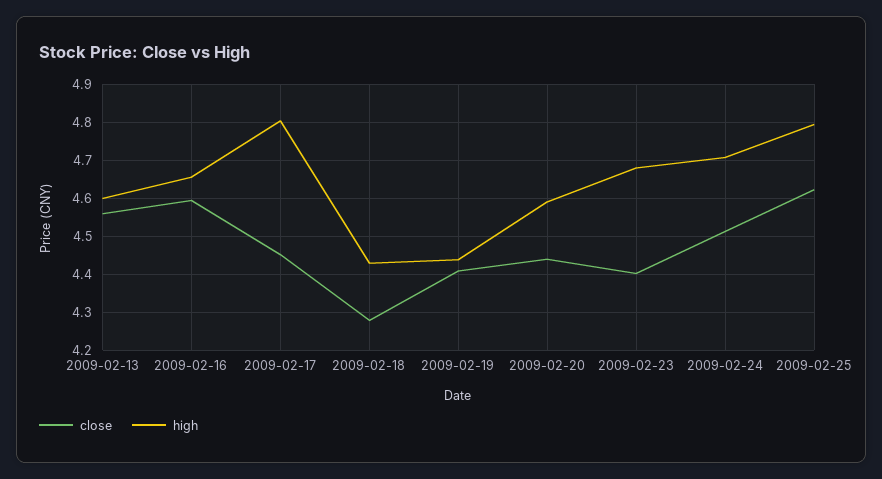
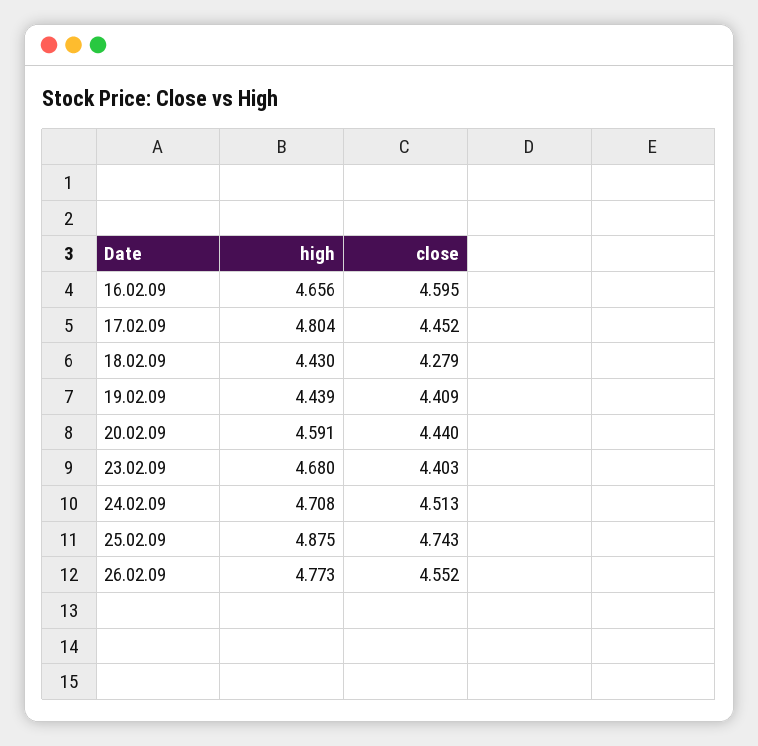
close, 2009-02-13: 4.56 -> none
high, 2009-02-13: 4.6 -> none
close, 2009-02-25: 4.62 -> 4.743
high, 2009-02-25: 4.8 -> 4.875
high, 26.02.09: none -> 4.773
close, 26.02.09: none -> 4.552

